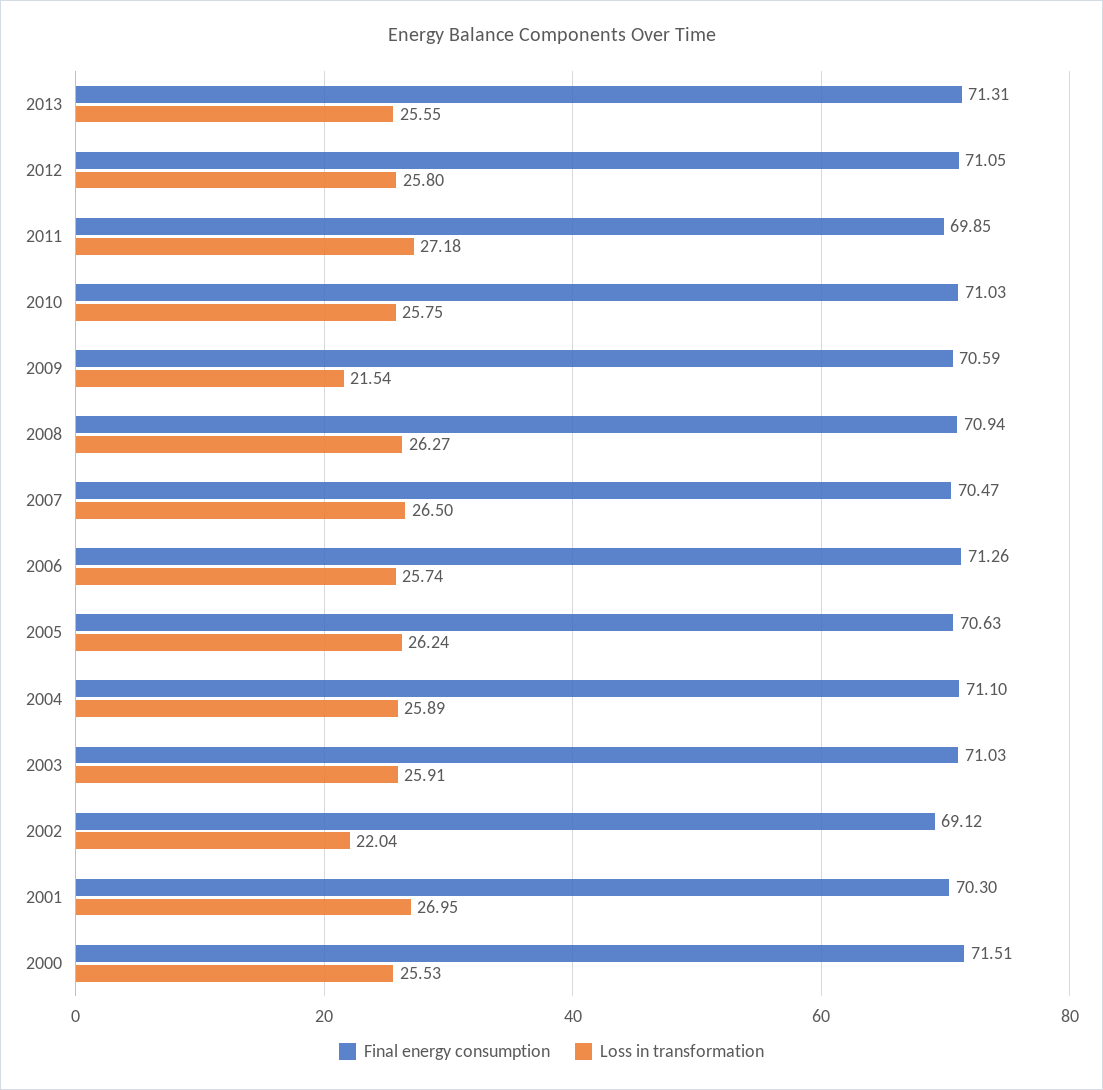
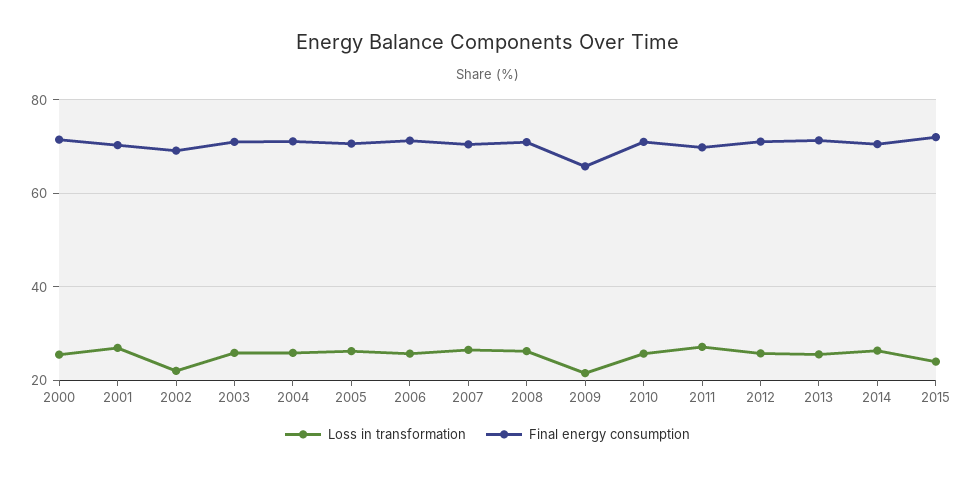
Final energy consumption, 2009: 70.59 -> 66
Loss in transformation, 2014: none -> 26
Final energy consumption, 2014: none -> 70
Loss in transformation, 2015: none -> 24
Final energy consumption, 2015: none -> 72

